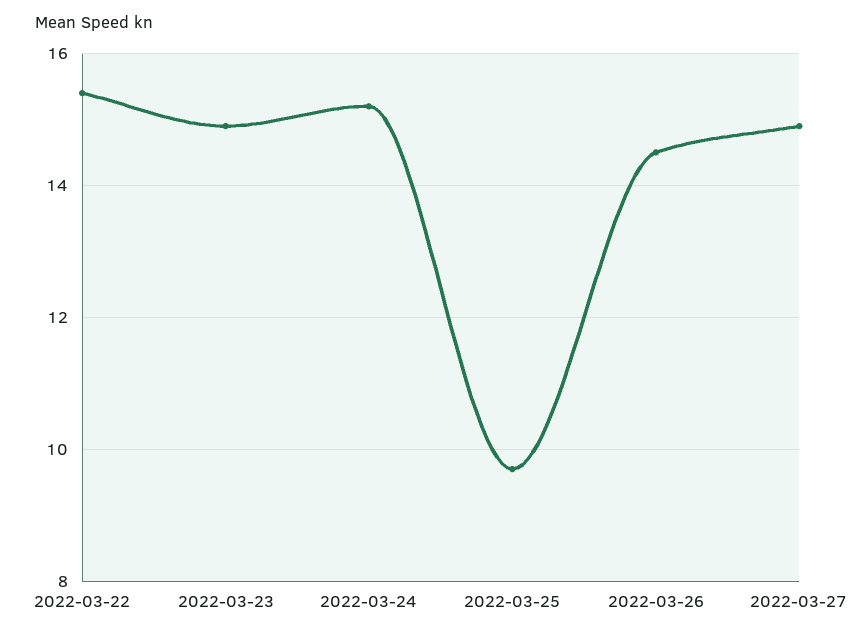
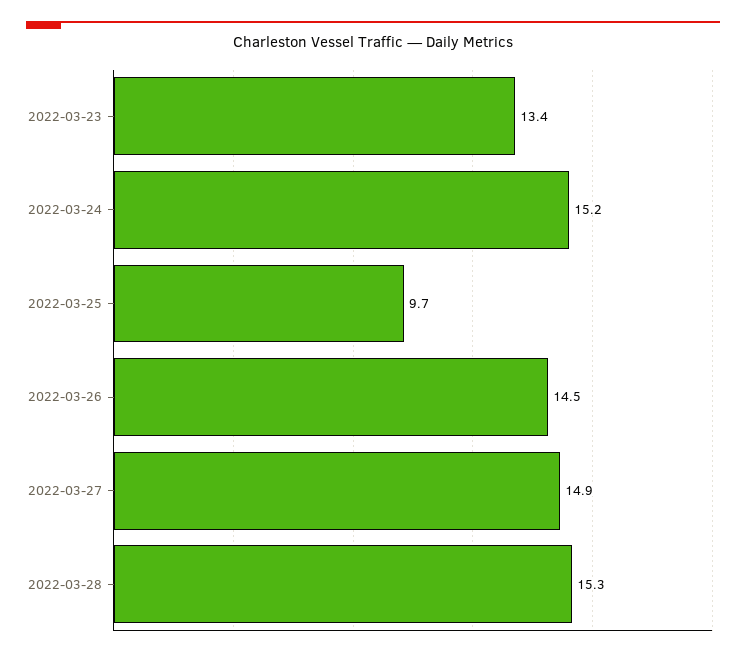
2022-03-22: 15.5 -> none
2022-03-23: 15 -> 13.4
2022-03-28: none -> 15.3

